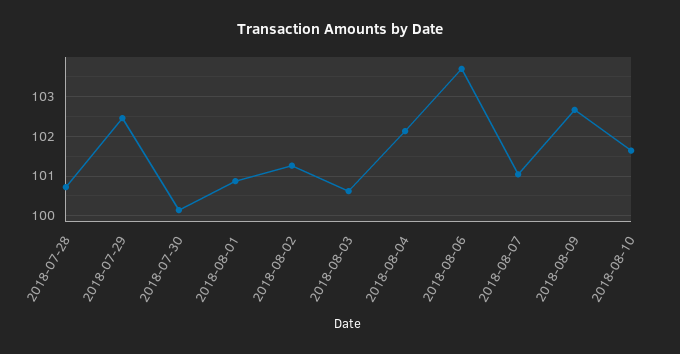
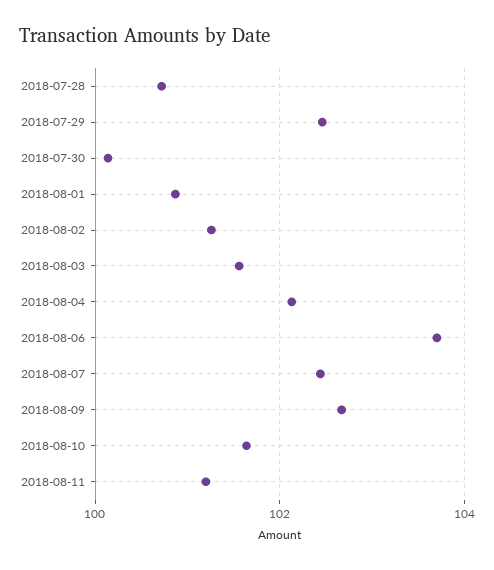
2018-08-03: 100.6 -> 101.6
2018-08-07: 101 -> 102.4
2018-08-11: none -> 101.2

